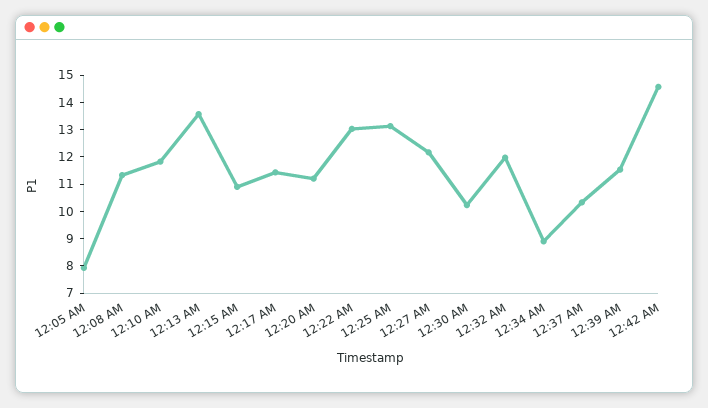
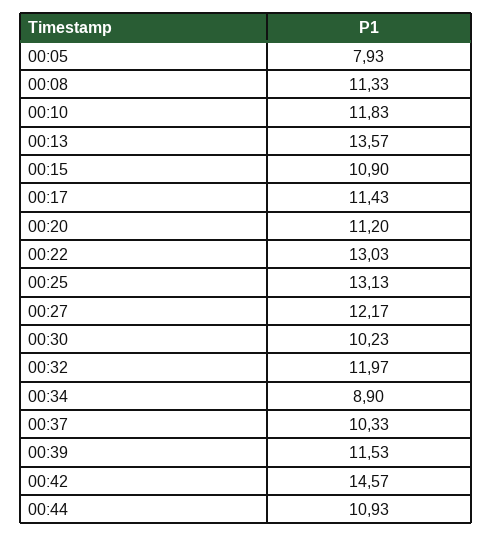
00:44: none -> 10.93

